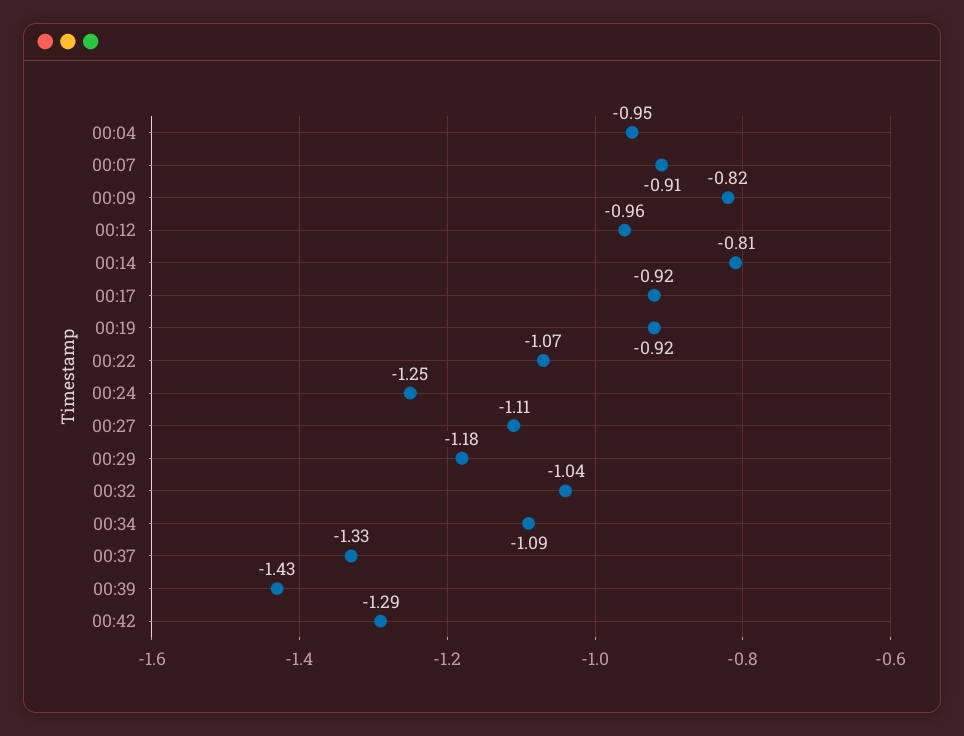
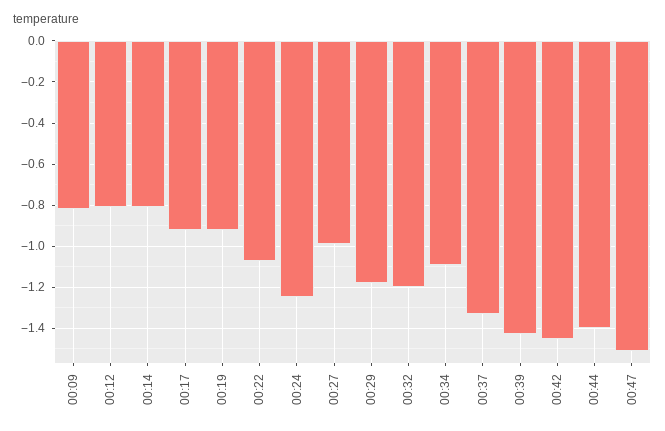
00:04: -0.95 -> none
00:07: -0.91 -> none
00:12: -0.96 -> -0.8
00:27: -1.11 -> -1
00:32: -1.04 -> -1.2
00:42: -1.29 -> -1.45
00:44: none -> -1.4
00:47: none -> -1.5

